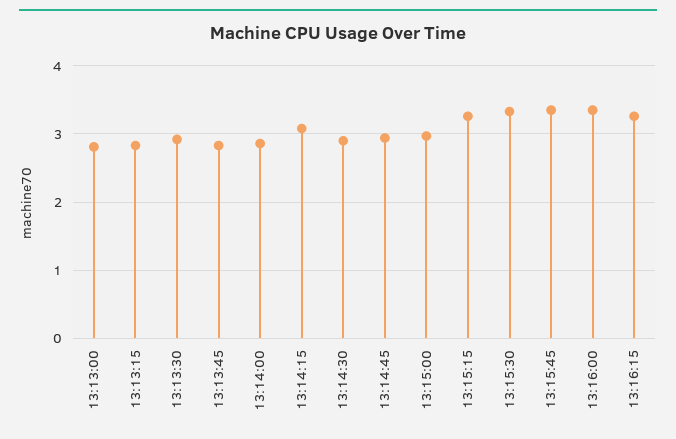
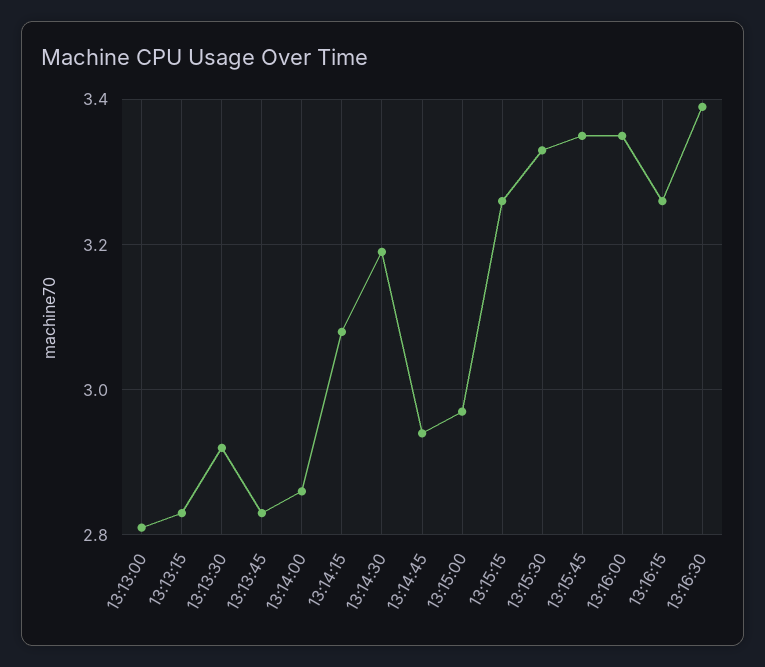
13:14:30: 2.9 -> 3.2
13:16:30: none -> 3.4

